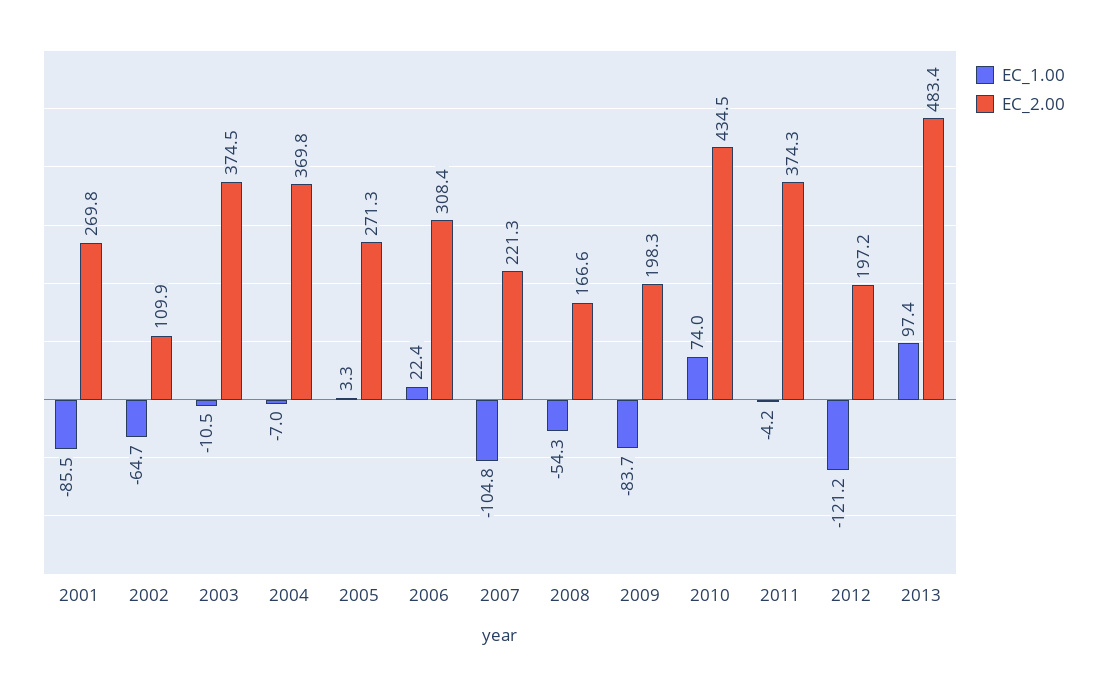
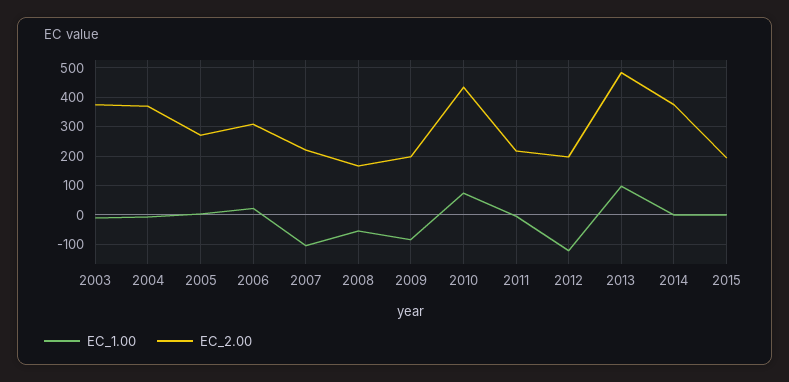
EC_1.00, 2001: -85.5 -> none
EC_2.00, 2001: 269.8 -> none
EC_1.00, 2002: -64.7 -> none
EC_2.00, 2002: 109.9 -> none
EC_2.00, 2011: 374.3 -> 225
EC_1.00, 2014: none -> 0
EC_2.00, 2014: none -> 375
EC_1.00, 2015: none -> 0
EC_2.00, 2015: none -> 200

